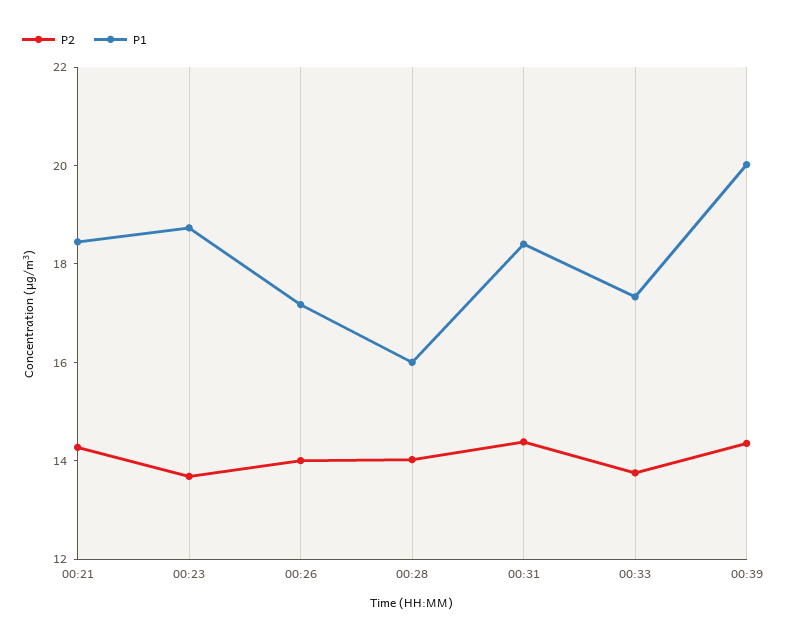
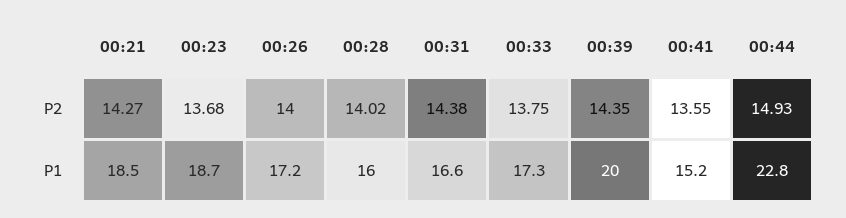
P1, 00:31: 18.5 -> 16.6
P2, 00:41: none -> 13.55
P2, 00:44: none -> 14.93
P1, 00:41: none -> 15.2
P1, 00:44: none -> 22.8

